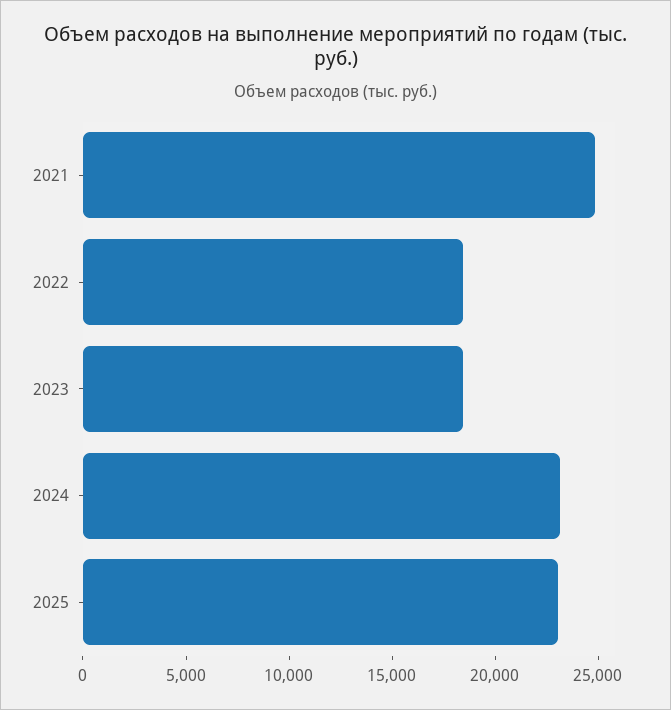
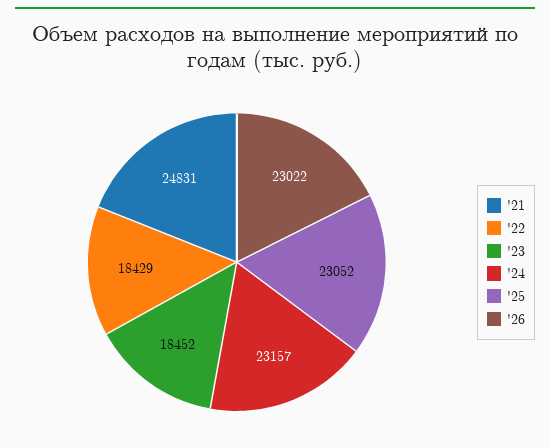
'26: none -> 23022

